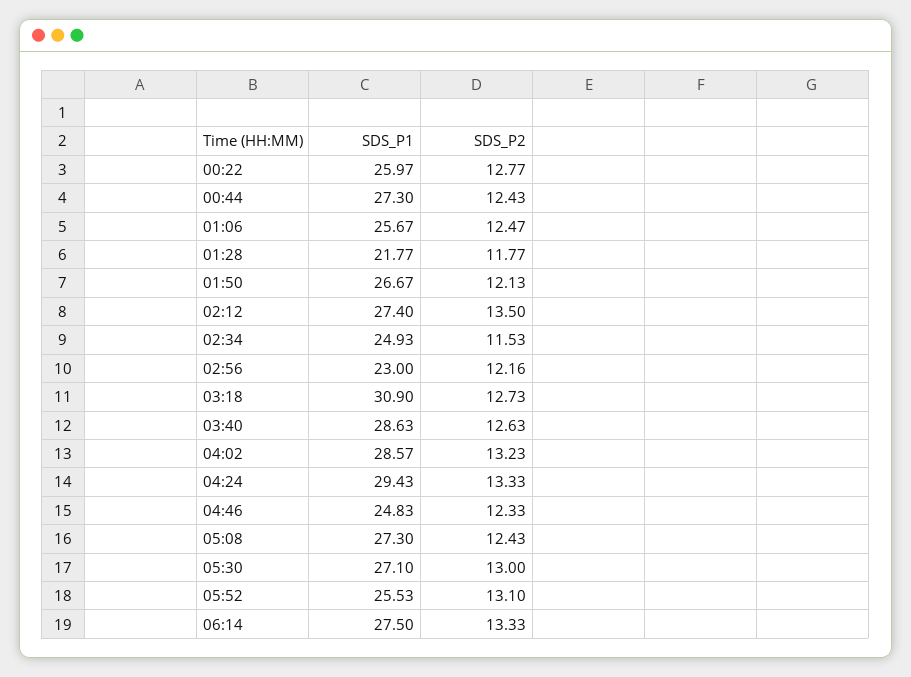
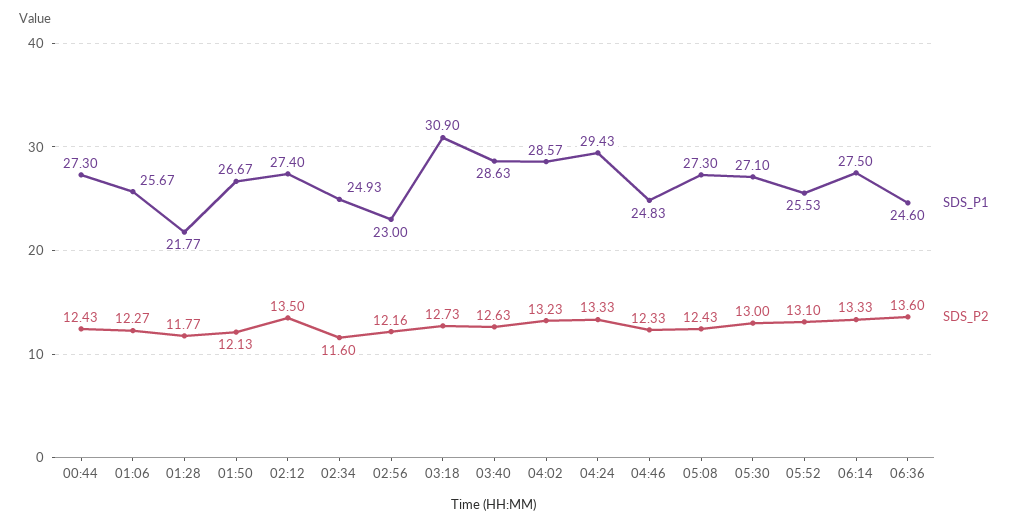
SDS_P1, 00:22: 25.97 -> none
SDS_P2, 00:22: 12.77 -> none
SDS_P2, 01:06: 12.47 -> 12.27
SDS_P2, 02:34: 11.53 -> 11.6
SDS_P1, 06:36: none -> 24.6
SDS_P2, 06:36: none -> 13.6

